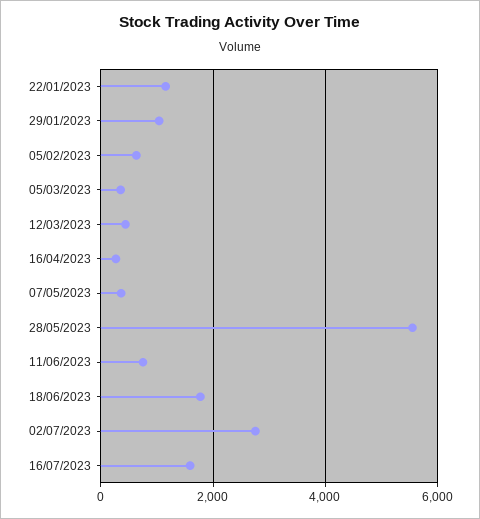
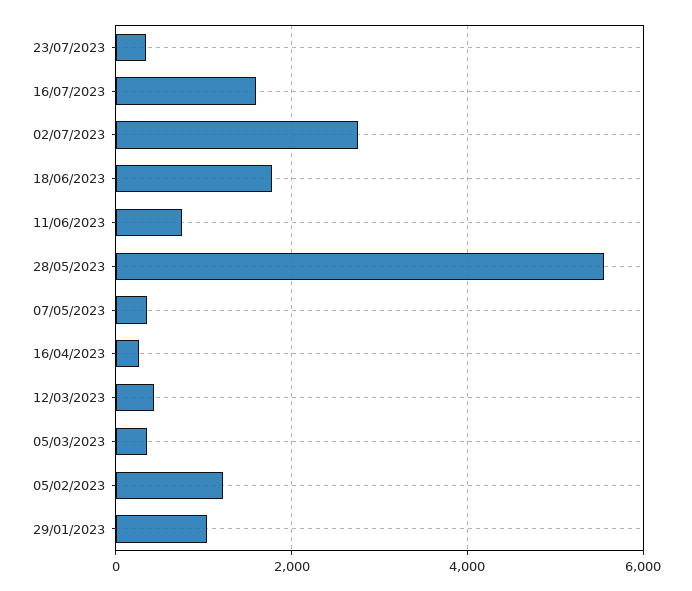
22/01/2023: 1200 -> none
05/02/2023: 600 -> 1200
23/07/2023: none -> 400

